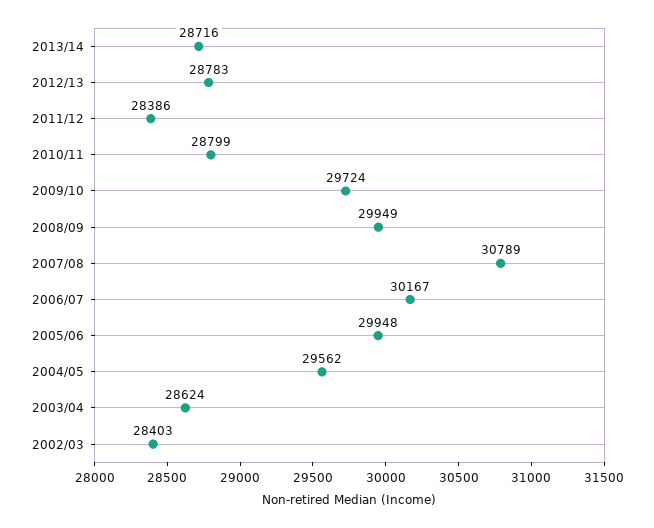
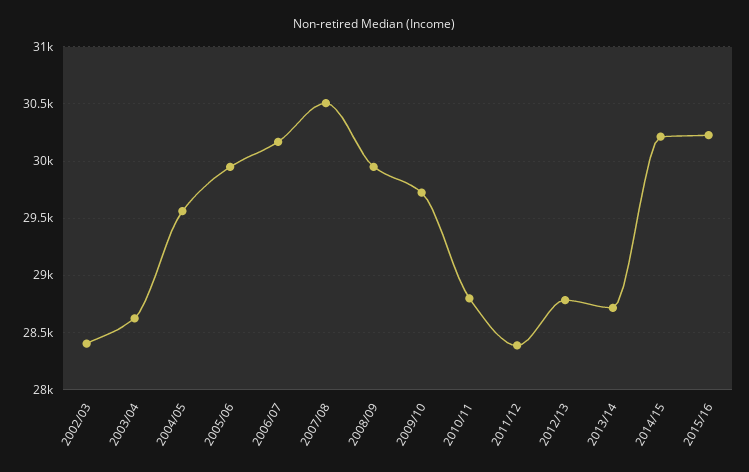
2007/08: 30789 -> 30500
2014/15: none -> 30200
2015/16: none -> 30200

